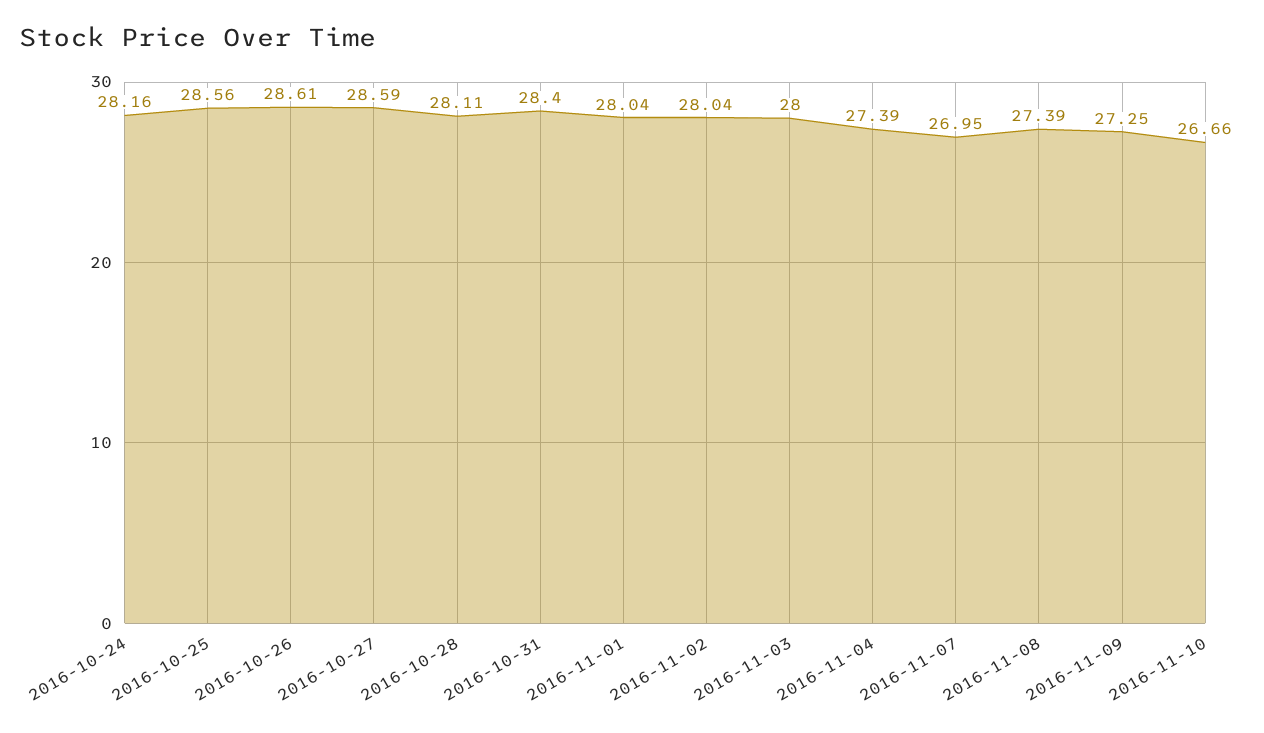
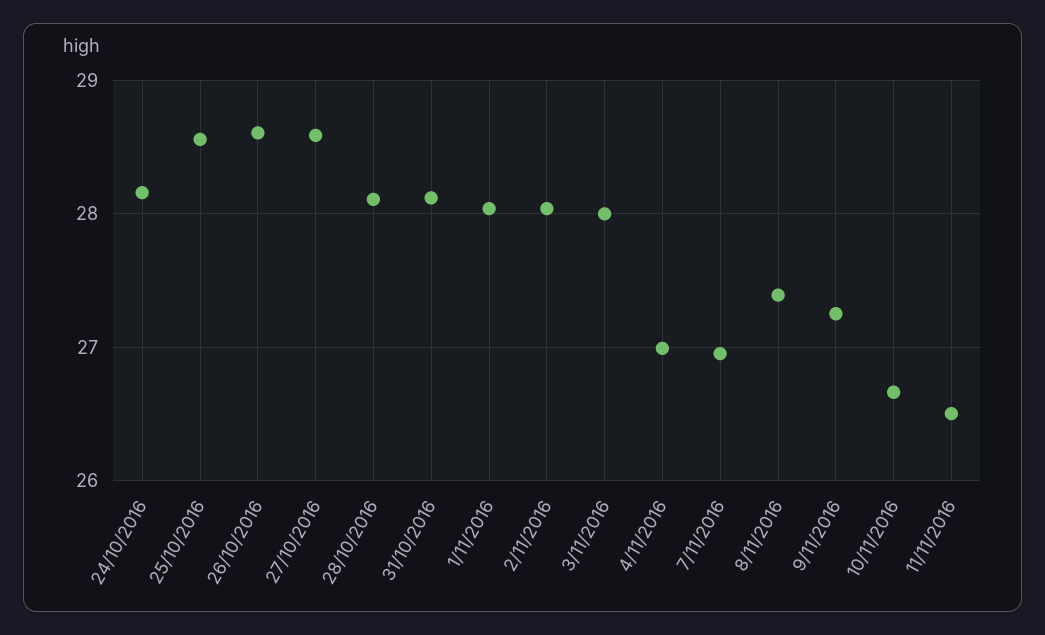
2016-10-31: 28.4 -> 28.1
2016-11-04: 27.39 -> 27
11/11/2016: none -> 26.5

